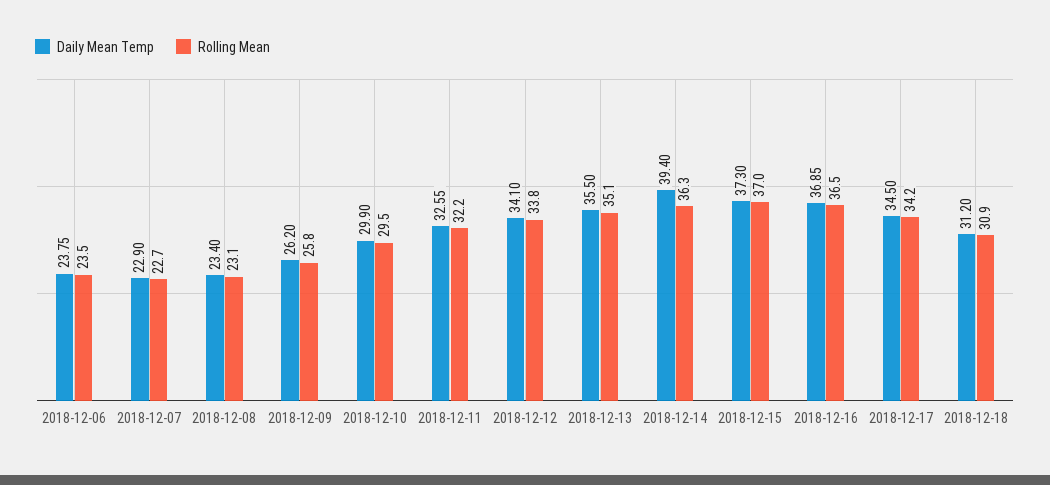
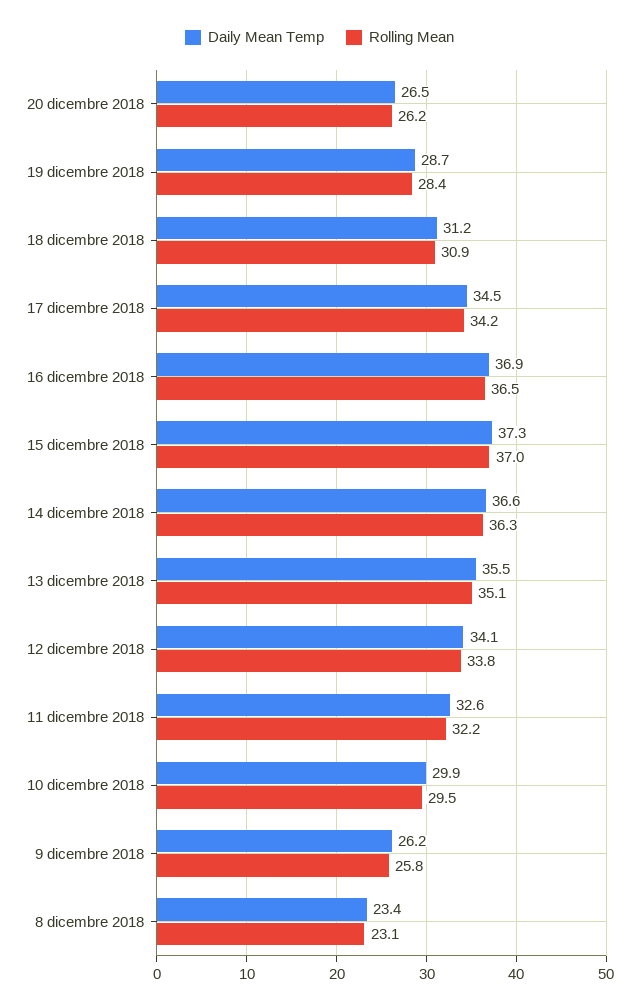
Daily Mean Temp, 2018-12-06: 23.75 -> none
Rolling Mean, 2018-12-06: 23.5 -> none
Daily Mean Temp, 2018-12-07: 22.9 -> none
Rolling Mean, 2018-12-07: 22.7 -> none
Daily Mean Temp, 2018-12-14: 39.4 -> 36.6
Daily Mean Temp, 20 dicembre 2018: none -> 26.5
Rolling Mean, 20 dicembre 2018: none -> 26.2
Daily Mean Temp, 19 dicembre 2018: none -> 28.7
Rolling Mean, 19 dicembre 2018: none -> 28.4

